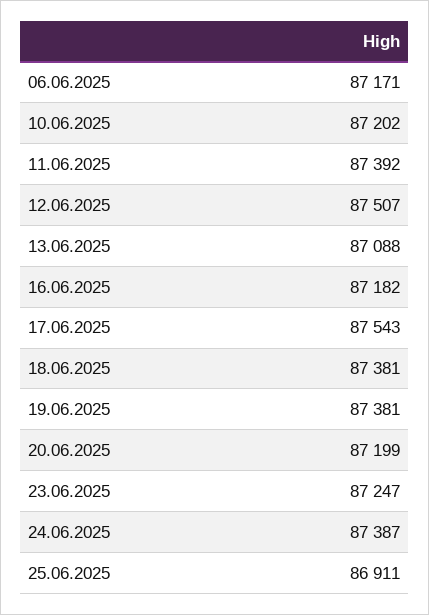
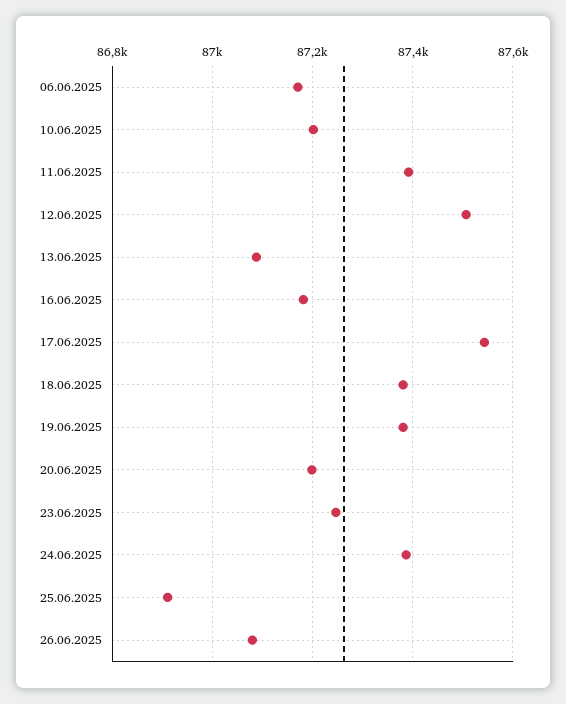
26.06.2025: none -> 87080

